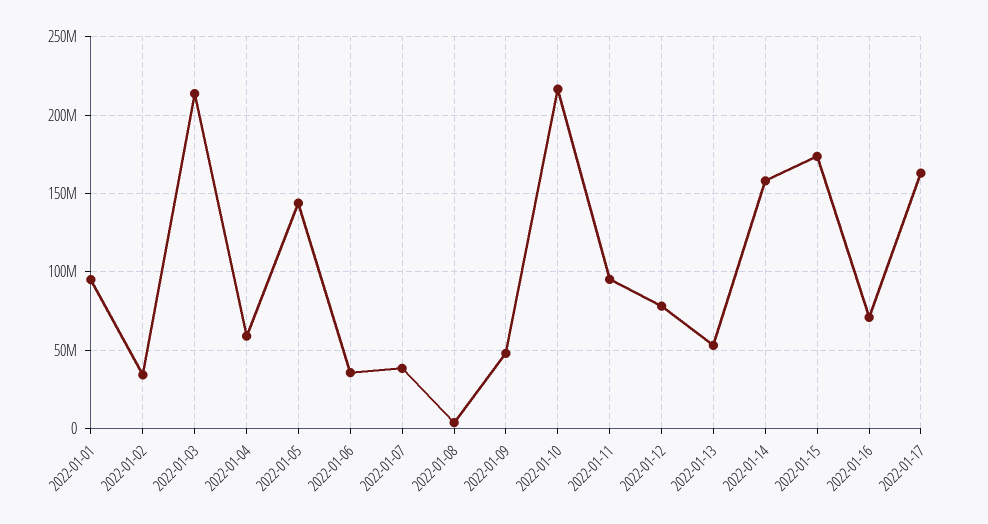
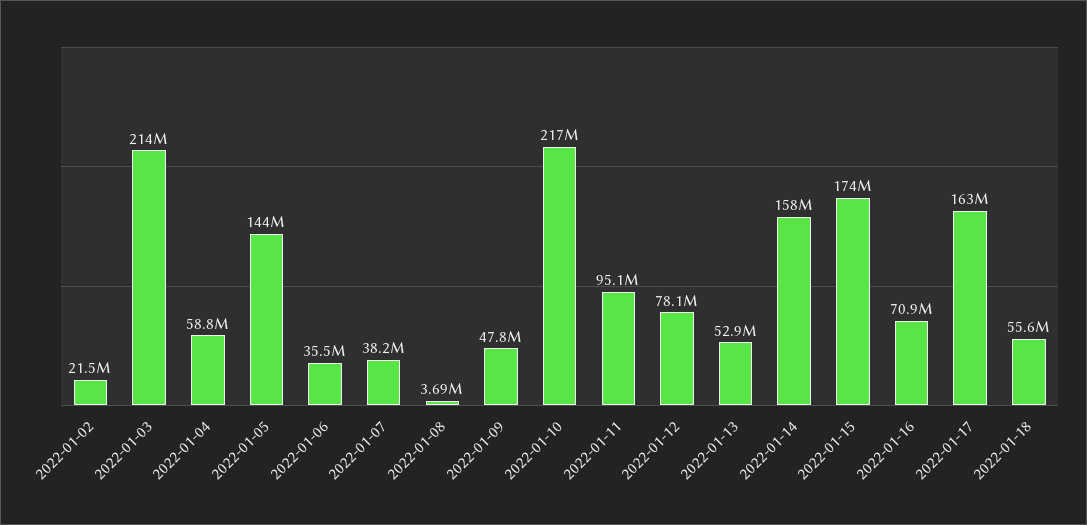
2022-01-01: 95000000 -> none
2022-01-02: 35000000 -> 21500000
2022-01-18: none -> 55600000

